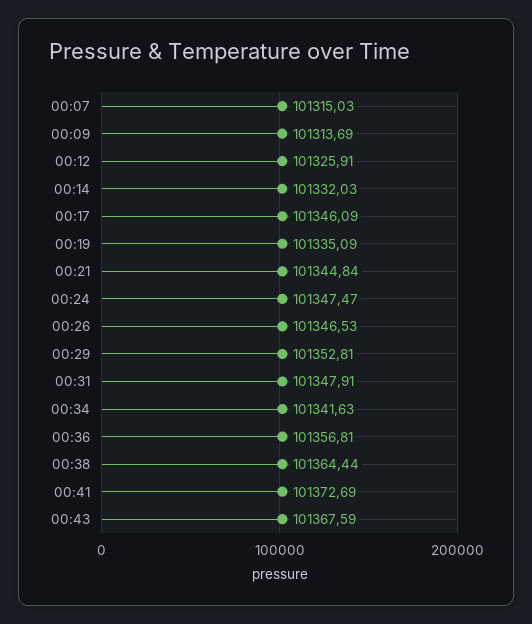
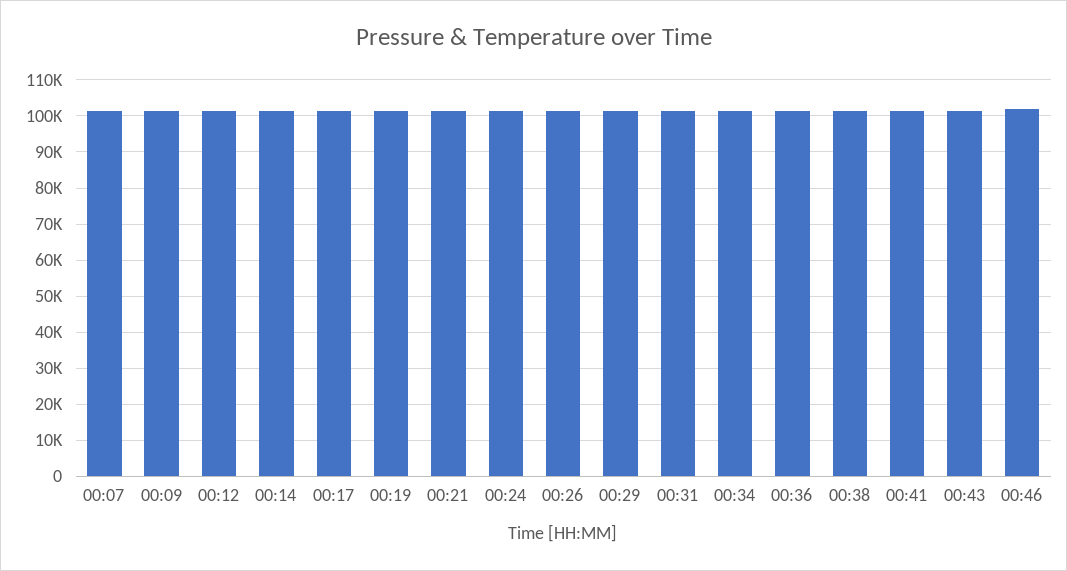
00:46: none -> 102000

